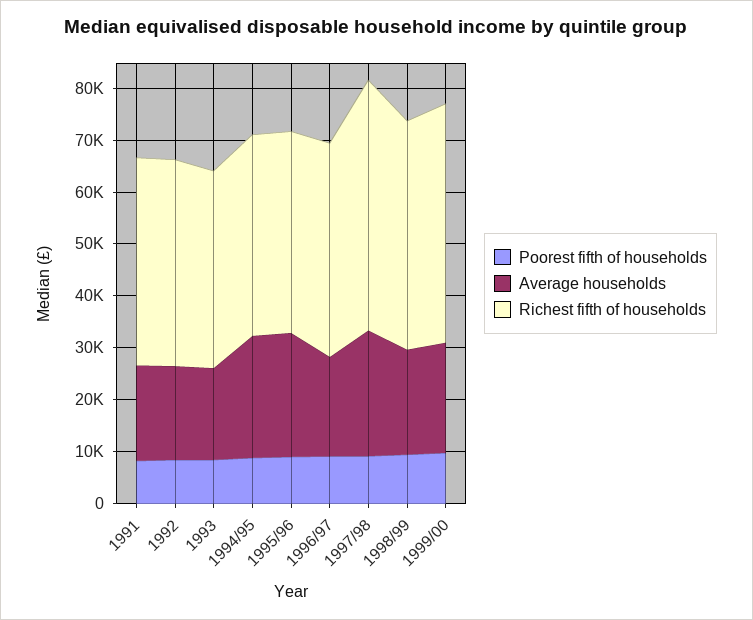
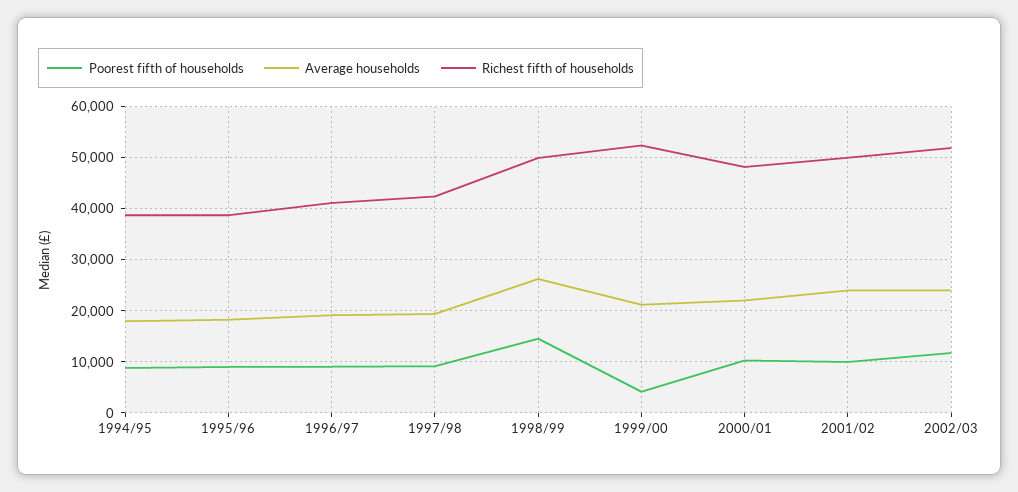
Poorest fifth of households, 1991: 8000 -> none
Average households, 1991: 18000 -> none
Richest fifth of households, 1991: 40000 -> none
Poorest fifth of households, 1992: 8000 -> none
Average households, 1992: 18000 -> none
Richest fifth of households, 1992: 40000 -> none
Poorest fifth of households, 1993: 8000 -> none
Average households, 1993: 18000 -> none
Richest fifth of households, 1993: 38000 -> none
Average households, 1994/95: 24000 -> 18000
Average households, 1995/96: 24000 -> 18000
Average households, 1997/98: 24000 -> 20000
Richest fifth of households, 1997/98: 48000 -> 42000
Poorest fifth of households, 1998/99: 10000 -> 14000
Average households, 1998/99: 20000 -> 26000
Richest fifth of households, 1998/99: 44000 -> 50000
Poorest fifth of households, 1999/00: 10000 -> 4000
Richest fifth of households, 1999/00: 46000 -> 52000
Poorest fifth of households, 2000/01: none -> 10000
Average households, 2000/01: none -> 22000
Richest fifth of households, 2000/01: none -> 48000
Poorest fifth of households, 2001/02: none -> 10000
Average households, 2001/02: none -> 24000
Richest fifth of households, 2001/02: none -> 50000
Poorest fifth of households, 2002/03: none -> 12000
Average households, 2002/03: none -> 24000
Richest fifth of households, 2002/03: none -> 52000

